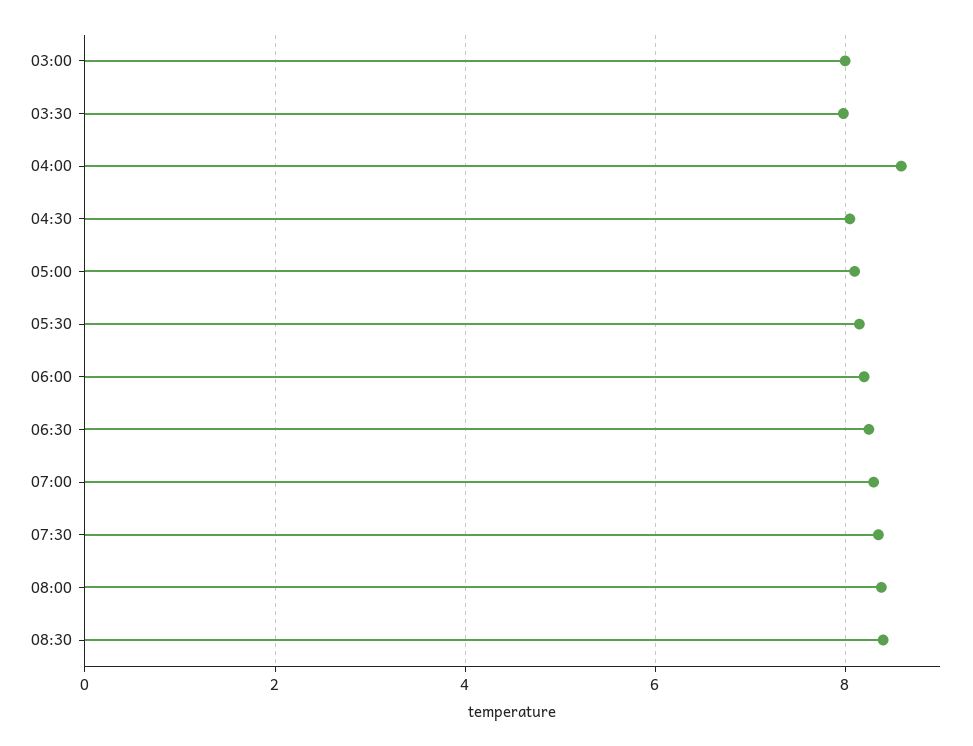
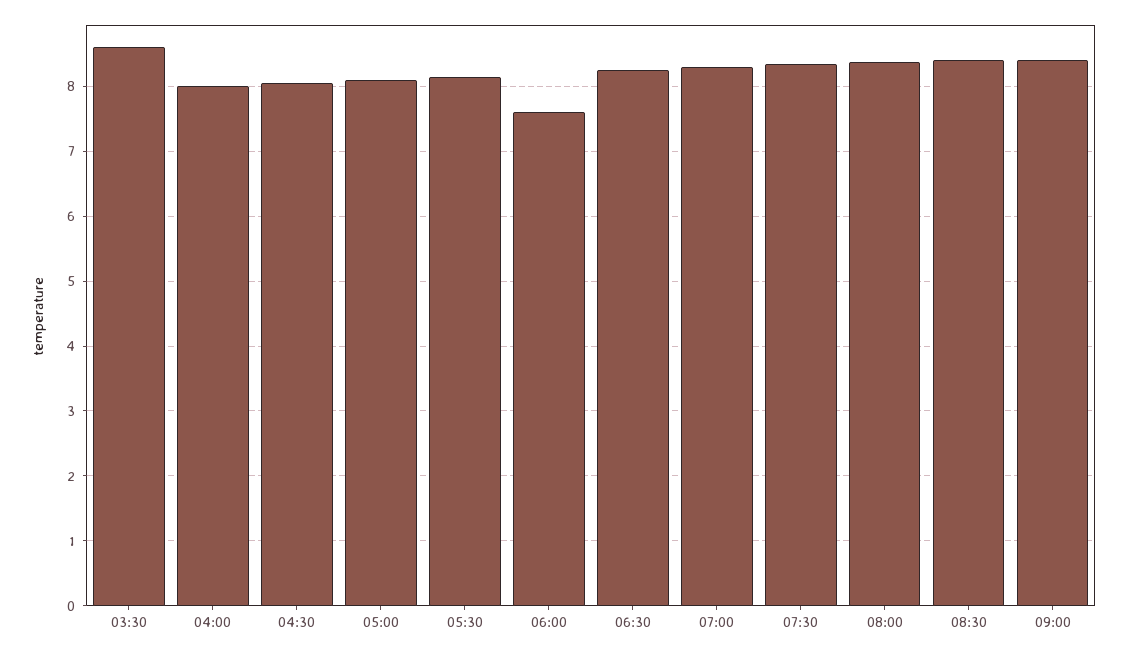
03:00: 8 -> none
03:30: 8 -> 8.6
04:00: 8.6 -> 8
06:00: 8.2 -> 7.6
09:00: none -> 8.4

